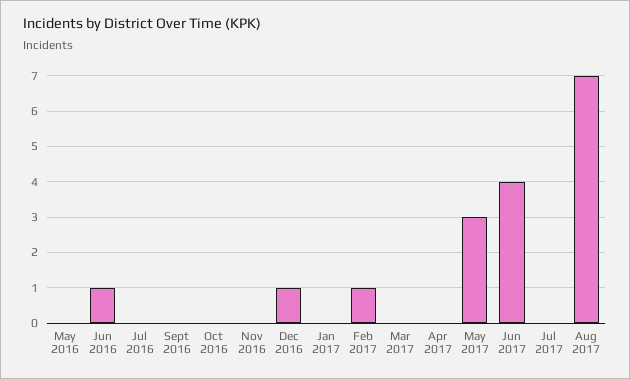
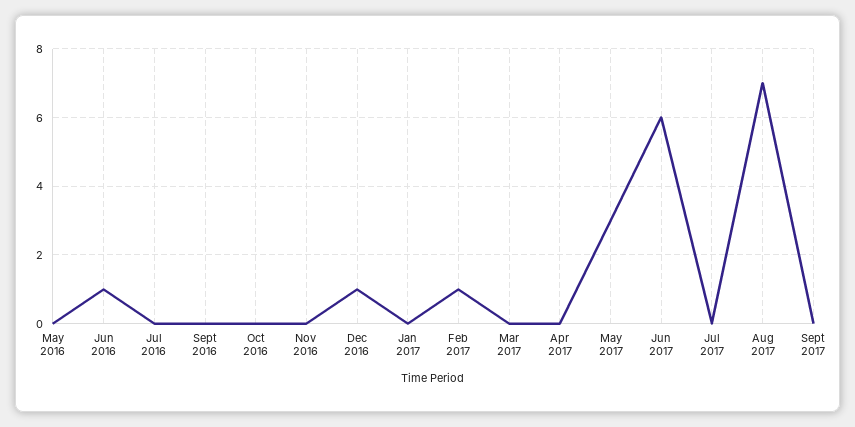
Jun 2017: 4 -> 6
Sept 2017: none -> 0

